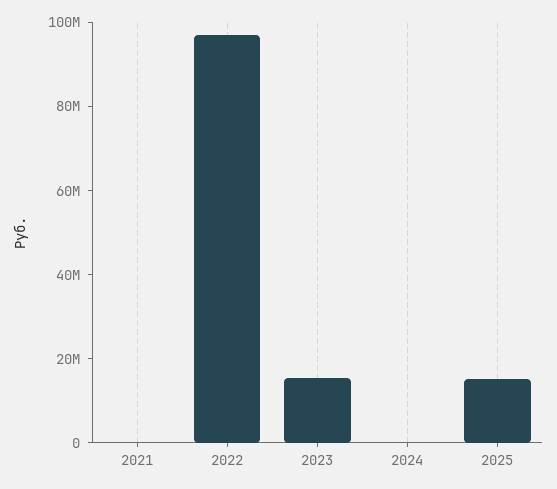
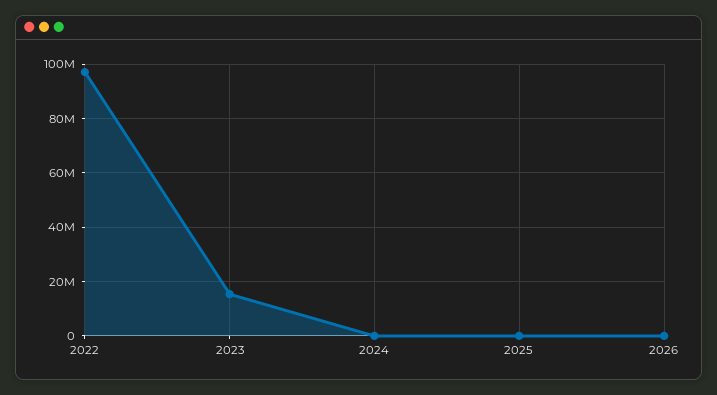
2021: 0 -> none
2025: 15000000 -> 0
2026: none -> 0

